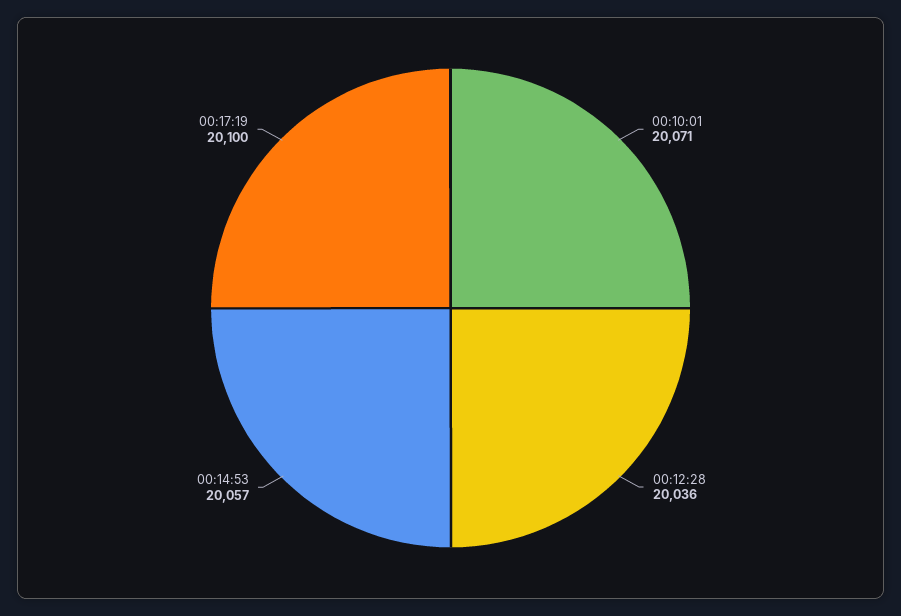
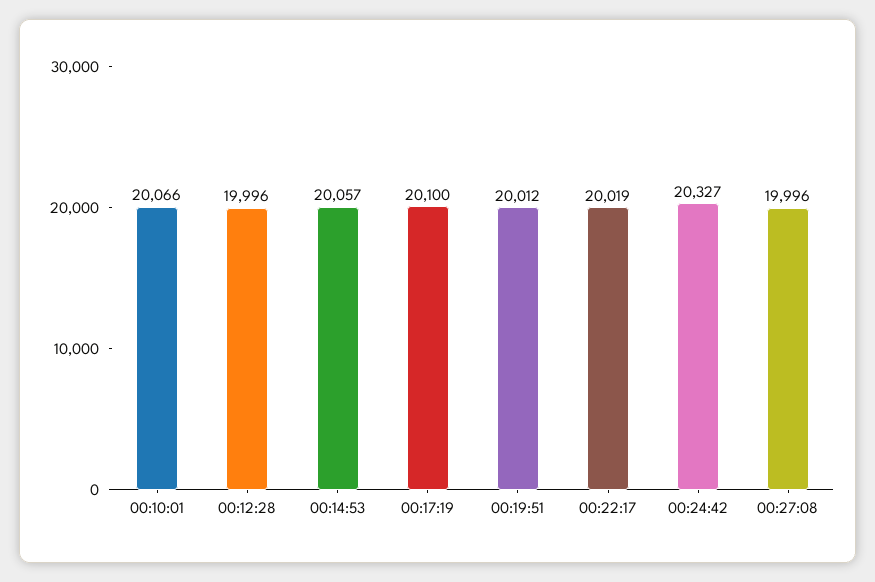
00:10:01: 20071 -> 20066
00:12:28: 20036 -> 19996
00:19:51: none -> 20012
00:22:17: none -> 20019
00:24:42: none -> 20327
00:27:08: none -> 19996

